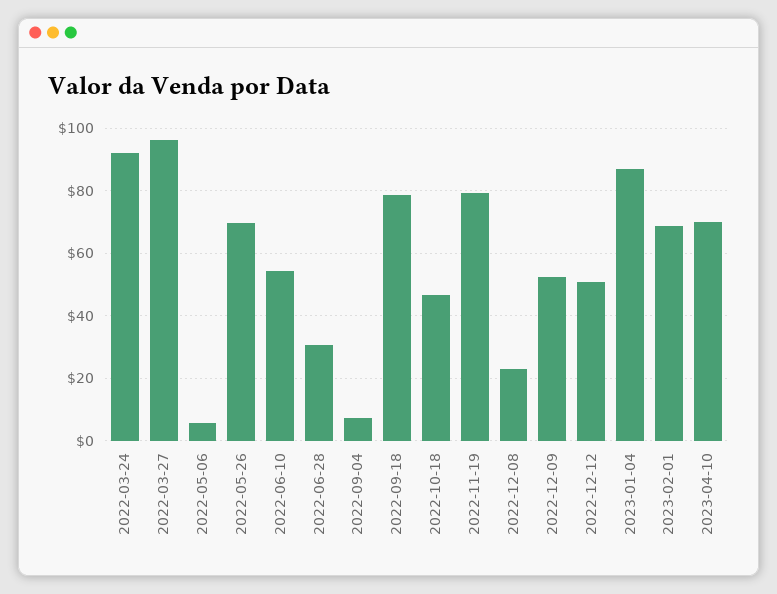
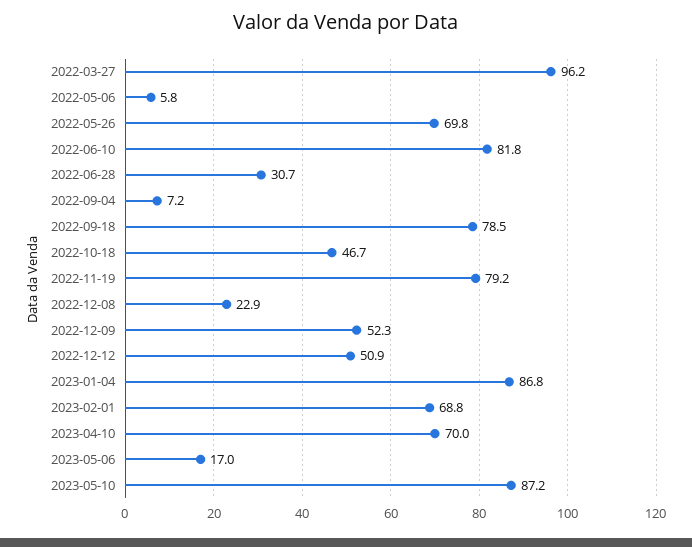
2022-03-24: 92 -> none
2022-06-10: 54 -> 81.8
2023-05-06: none -> 17
2023-05-10: none -> 87.2

